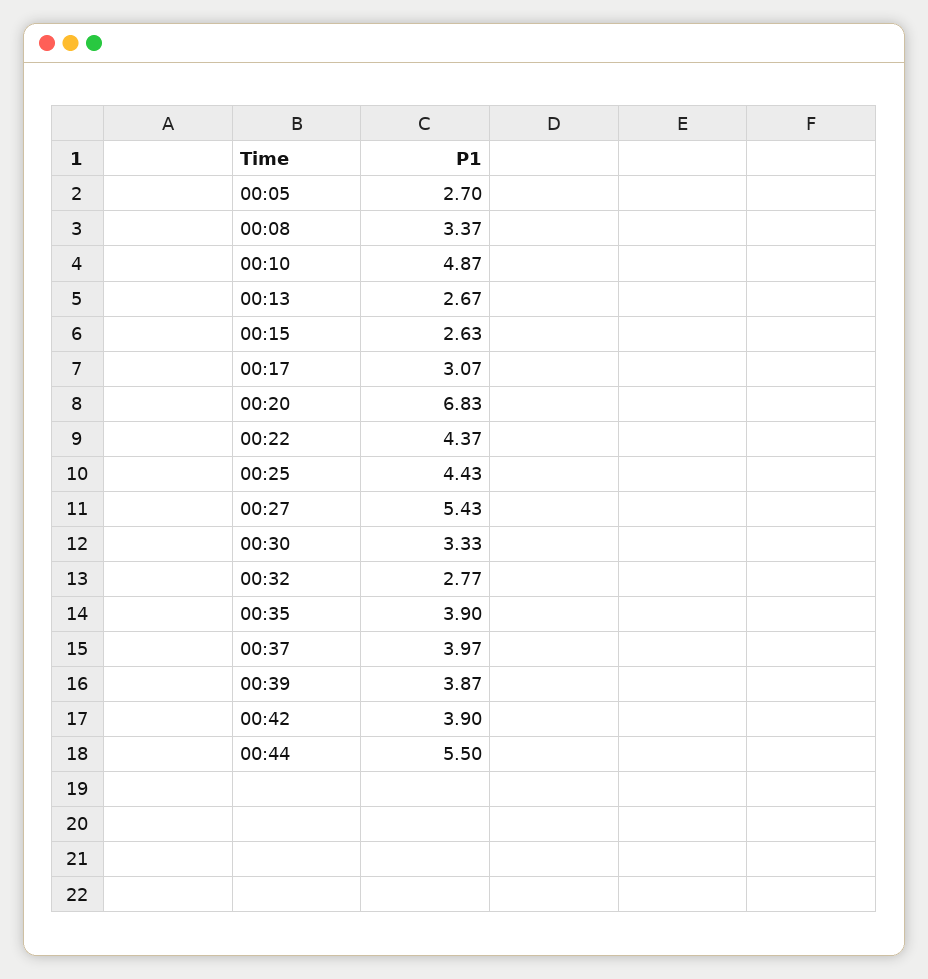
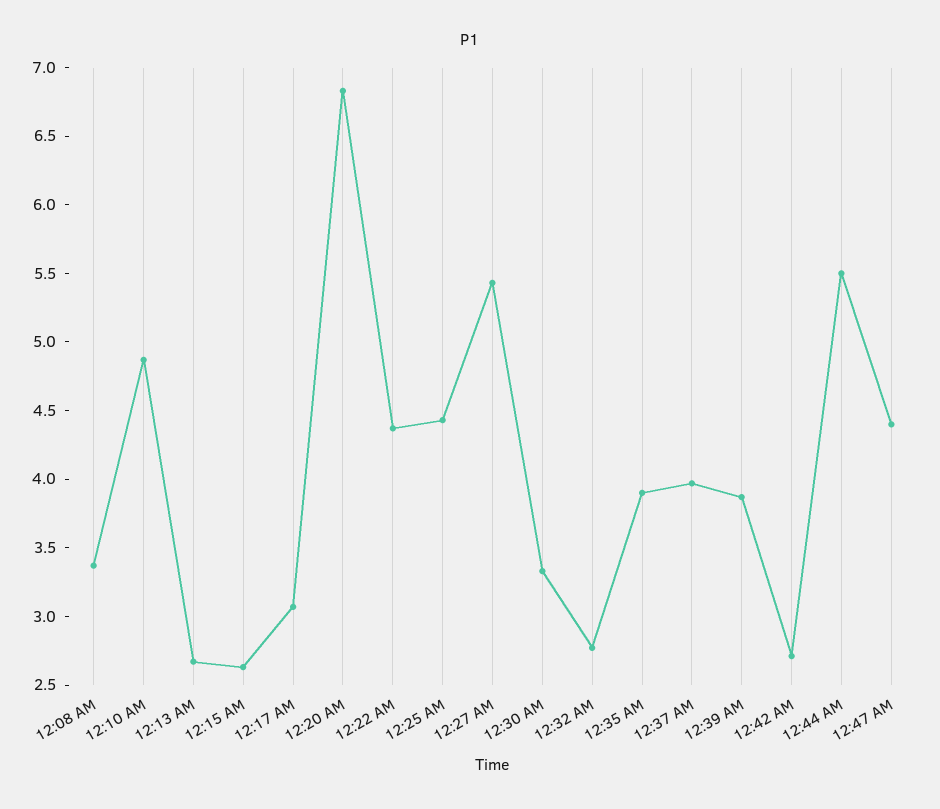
00:05: 2.7 -> none
00:42: 3.9 -> 2.7
12:47 AM: none -> 4.4

